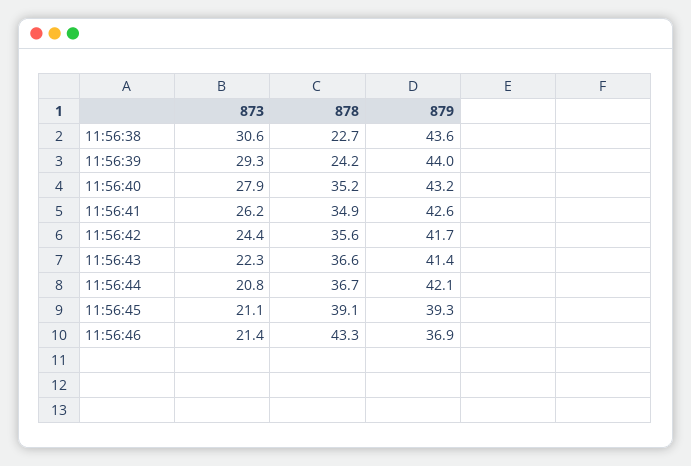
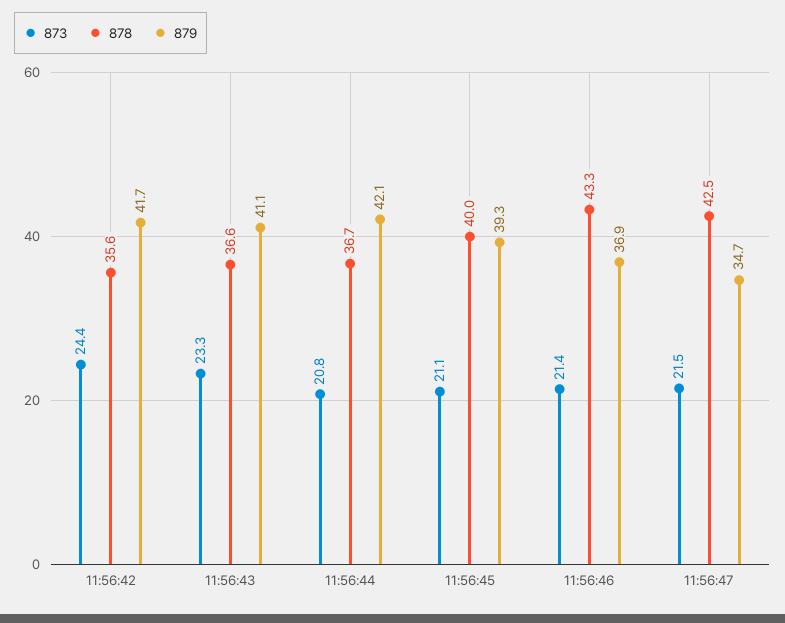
873, 11:56:38: 30.6 -> none
878, 11:56:38: 22.7 -> none
879, 11:56:38: 43.6 -> none
873, 11:56:39: 29.3 -> none
878, 11:56:39: 24.2 -> none
879, 11:56:39: 44 -> none
873, 11:56:40: 27.9 -> none
878, 11:56:40: 35.2 -> none
879, 11:56:40: 43.2 -> none
873, 11:56:41: 26.2 -> none
878, 11:56:41: 34.9 -> none
879, 11:56:41: 42.6 -> none
873, 11:56:43: 22.3 -> 23.3
879, 11:56:43: 41.4 -> 41.1
878, 11:56:45: 39.1 -> 40
873, 11:56:47: none -> 21.5
878, 11:56:47: none -> 42.5
879, 11:56:47: none -> 34.7

